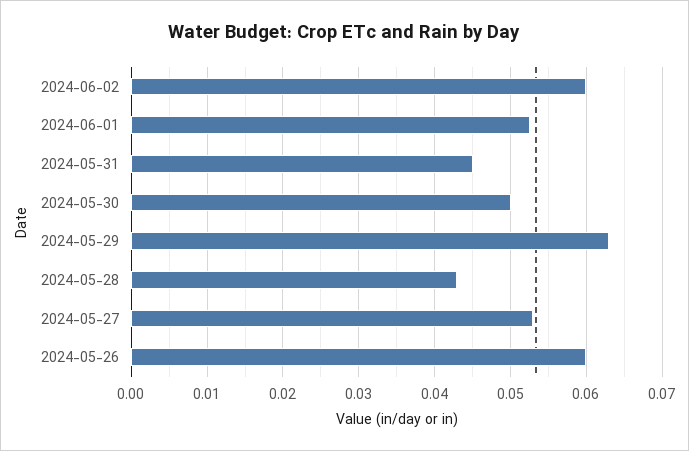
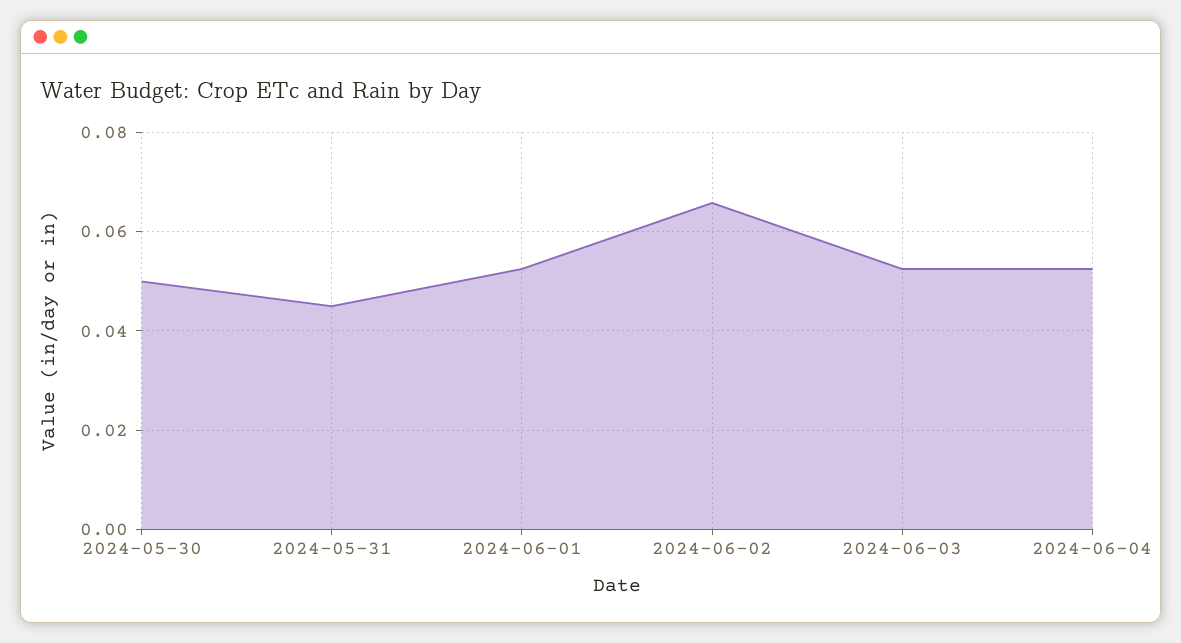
2024-06-02: 0.06 -> 0.066
2024-05-29: 0.063 -> none
2024-05-28: 0.043 -> none
2024-05-27: 0.053 -> none
2024-05-26: 0.06 -> none
2024-06-03: none -> 0.052
2024-06-04: none -> 0.052

